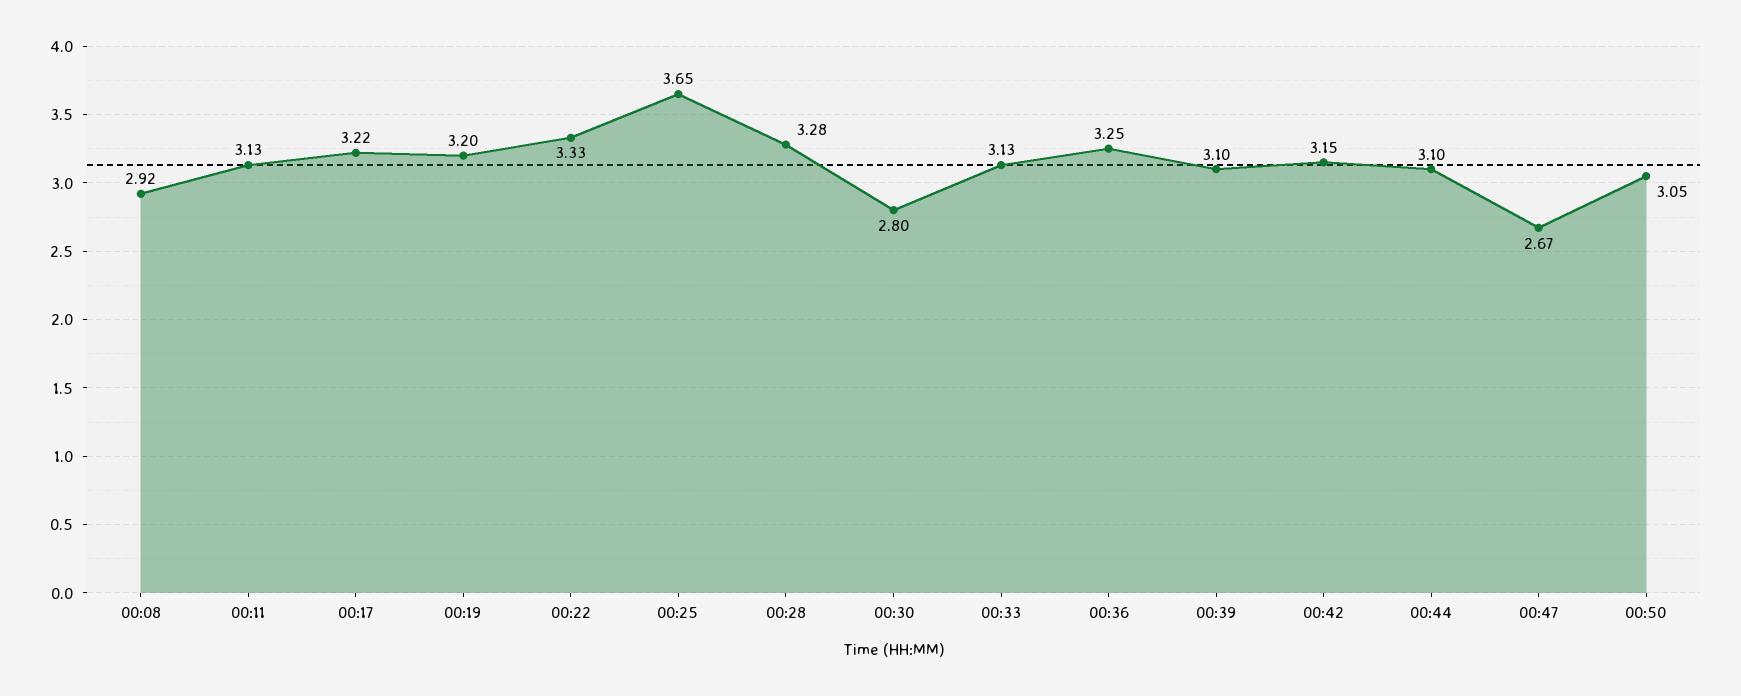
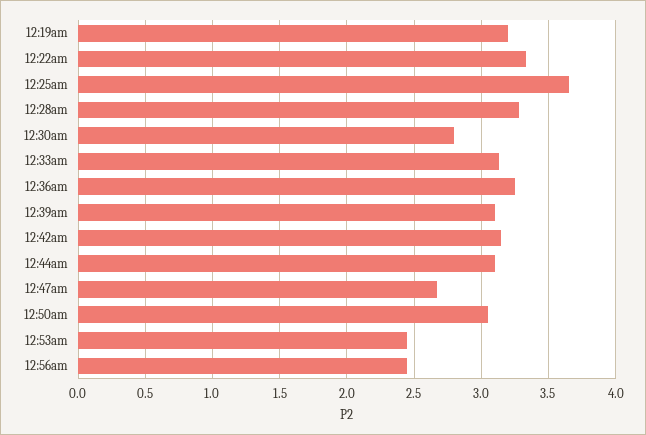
00:08: 2.92 -> none
00:11: 3.13 -> none
00:17: 3.22 -> none
12:53am: none -> 2.45
12:56am: none -> 2.45

